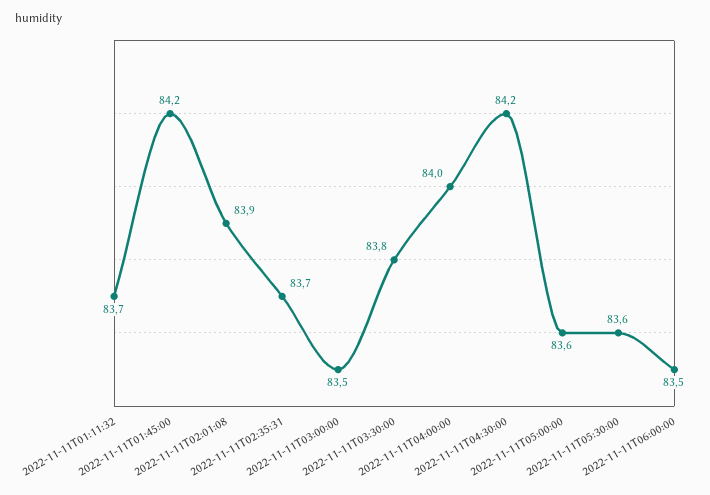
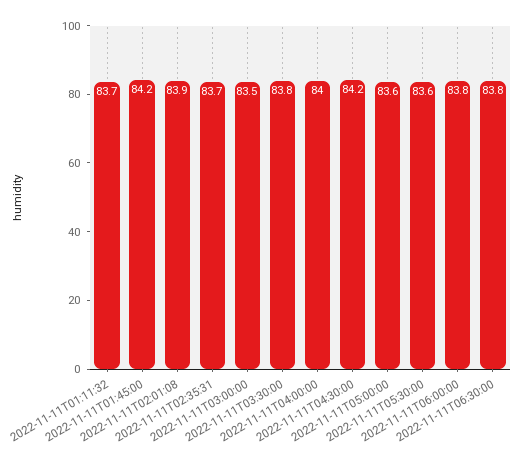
2022-11-11T06:00:00: 83.5 -> 83.8
2022-11-11T06:30:00: none -> 83.8

